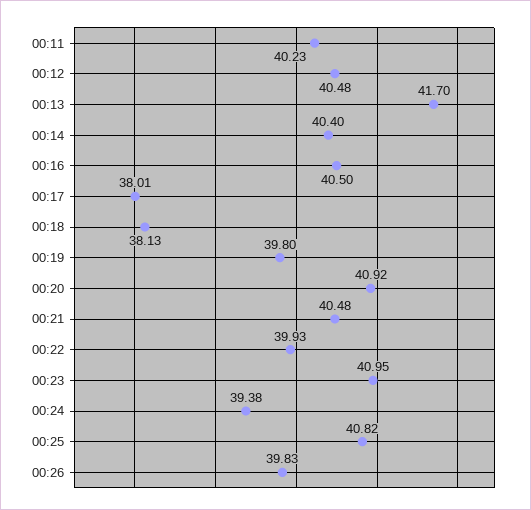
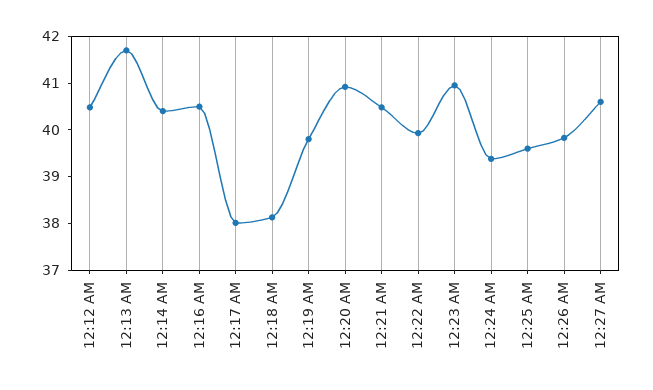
00:11: 40.23 -> none
00:25: 40.82 -> 39.6
12:27 AM: none -> 40.6

